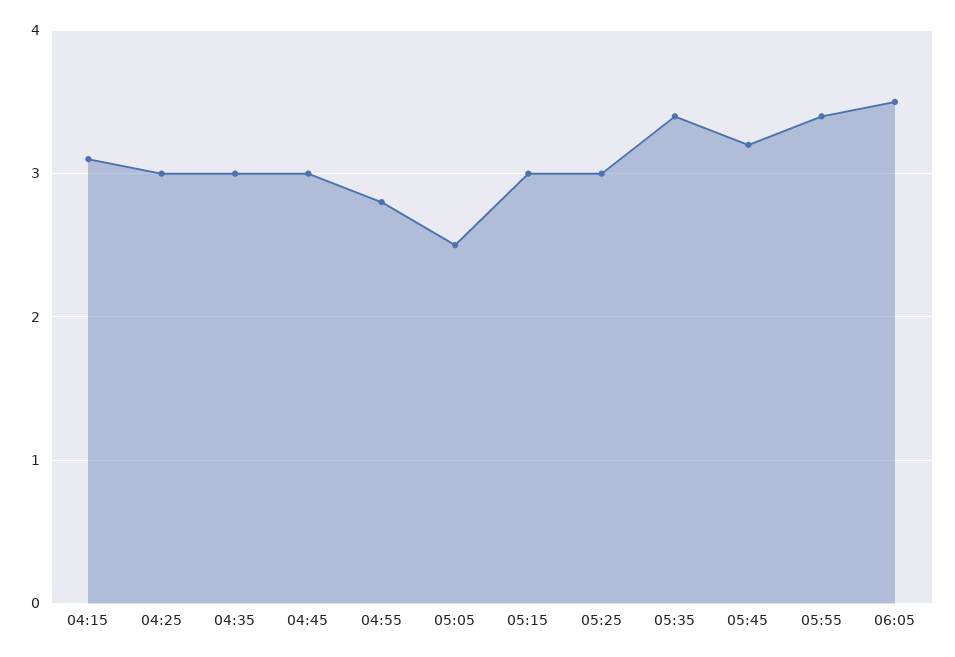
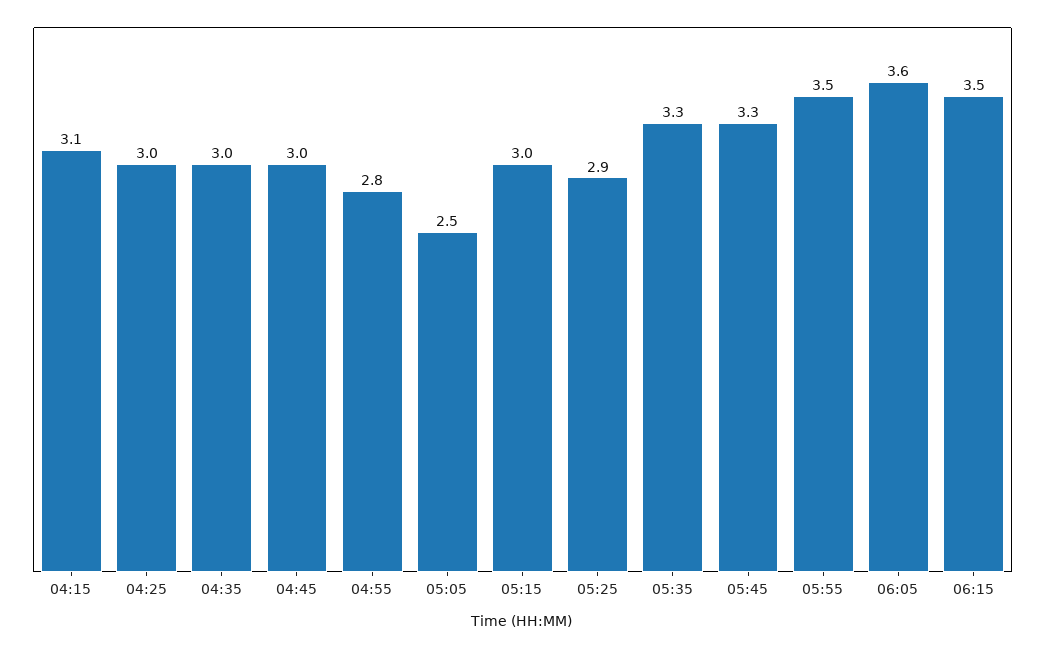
05:25: 3 -> 2.9
05:35: 3.4 -> 3.3
05:45: 3.2 -> 3.3
05:55: 3.4 -> 3.5
06:05: 3.5 -> 3.6
06:15: none -> 3.5

